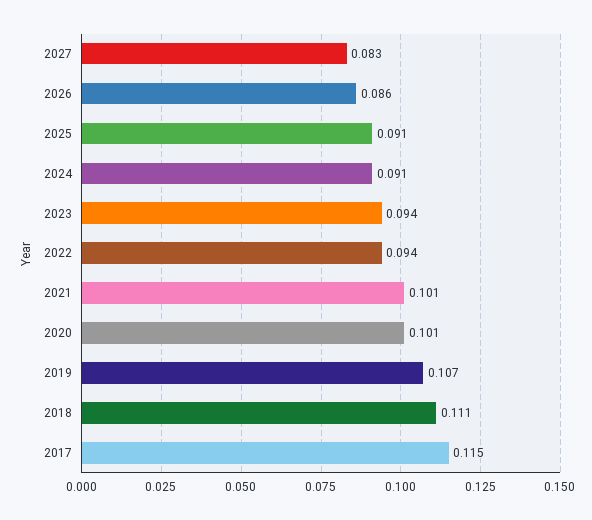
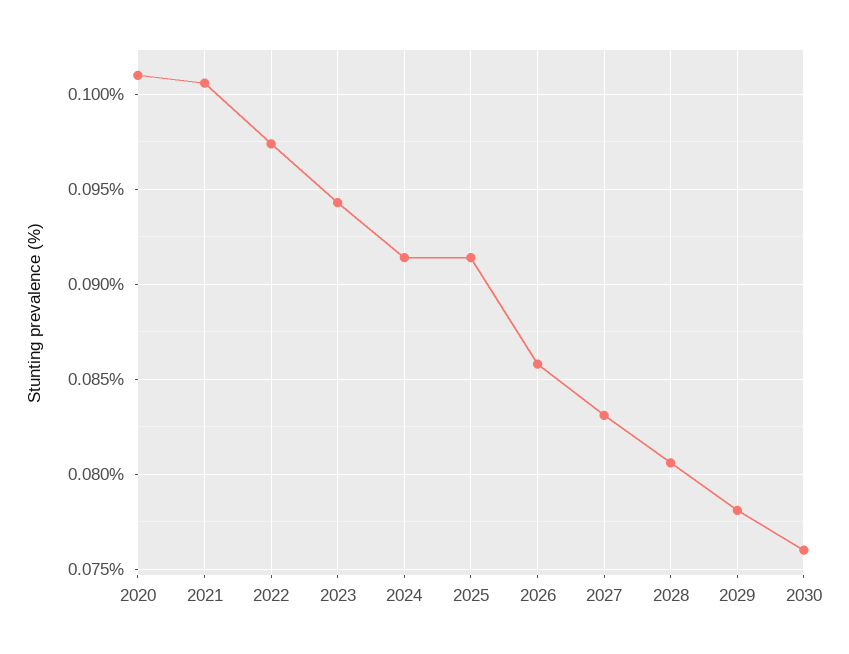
2022: 0.094 -> 0.0975
2019: 0.107 -> none
2018: 0.111 -> none
2017: 0.115 -> none
2028: none -> 0.0805
2029: none -> 0.078
2030: none -> 0.076

